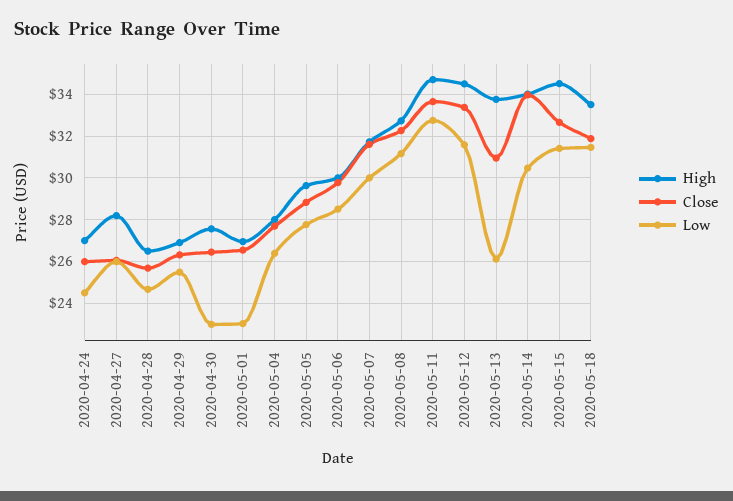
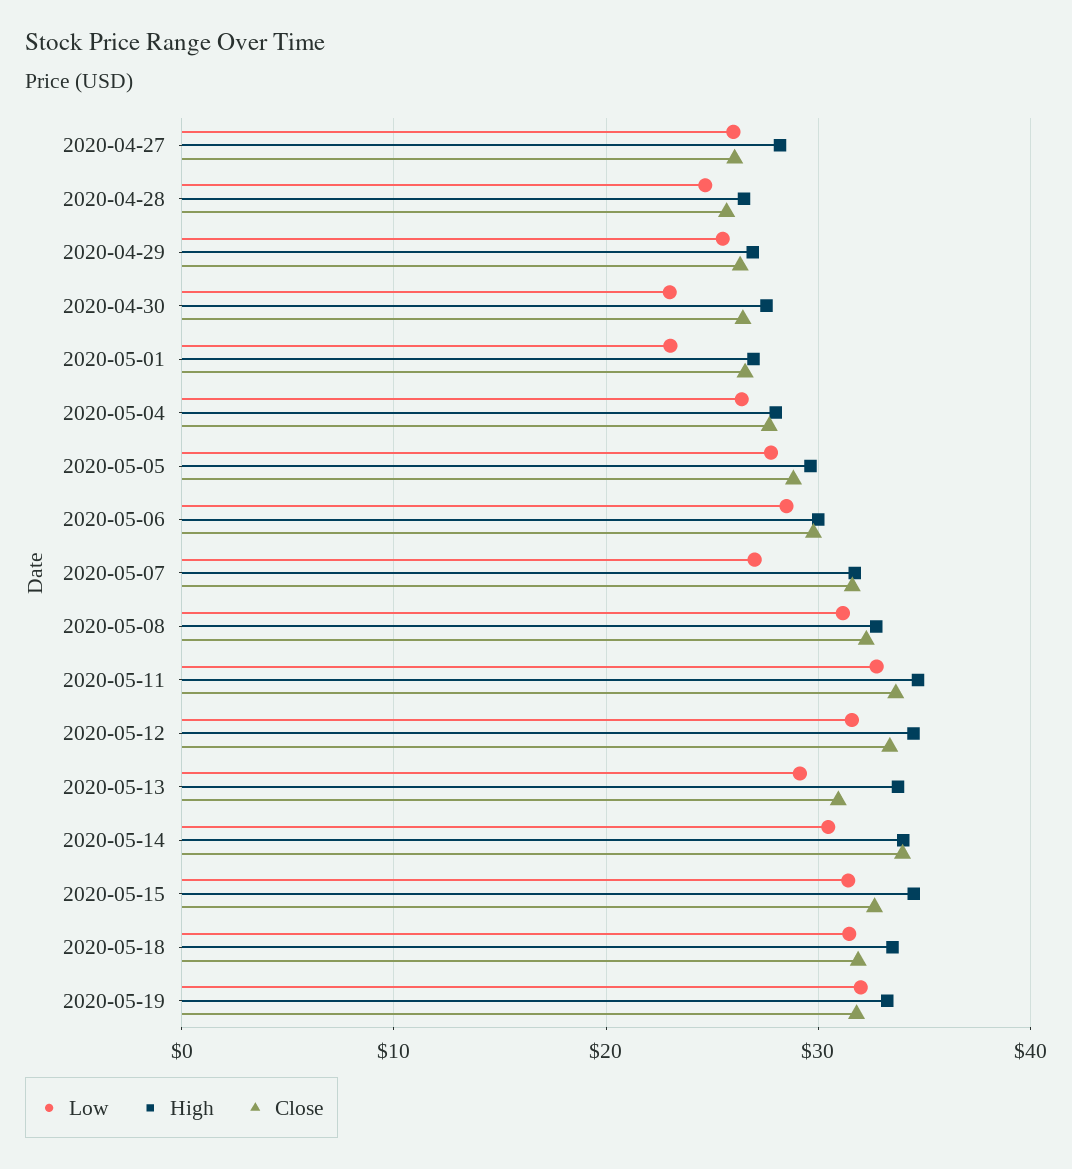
High, 2020-04-24: 27 -> none
Close, 2020-04-24: 26 -> none
Low, 2020-04-24: 24.5 -> none
Low, 2020-05-07: 30 -> 27
Low, 2020-05-13: 26 -> 29
Low, 2020-05-19: none -> 32
High, 2020-05-19: none -> 33
Close, 2020-05-19: none -> 32

